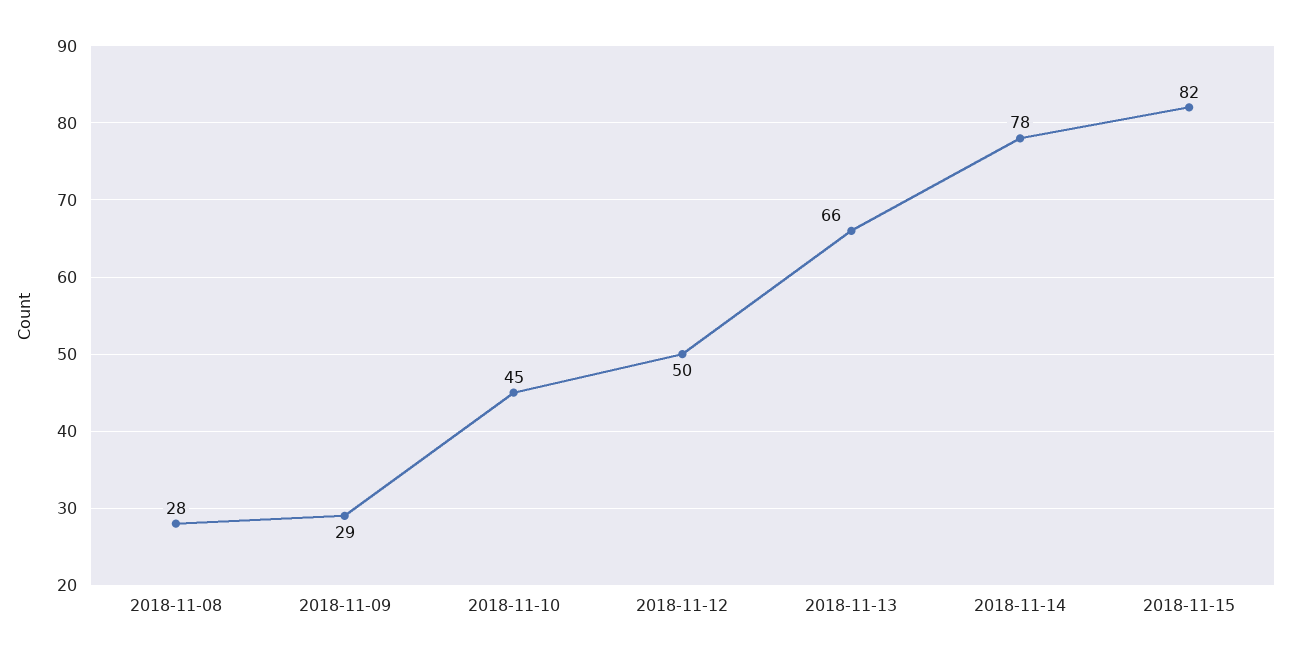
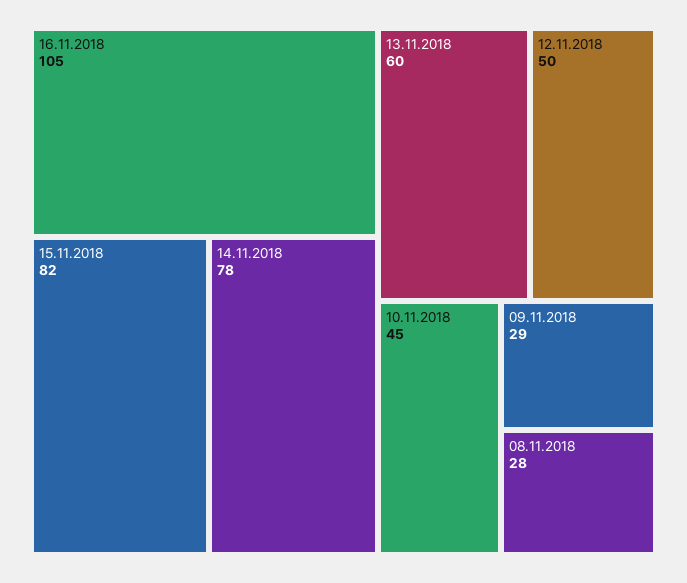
2018-11-13: 66 -> 60
16.11.2018: none -> 105

